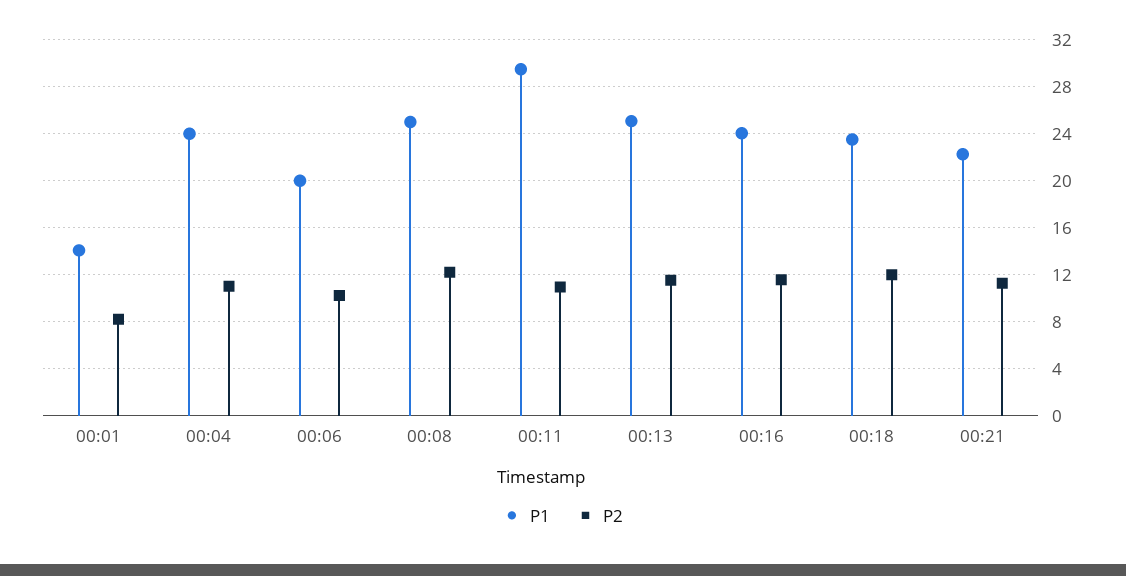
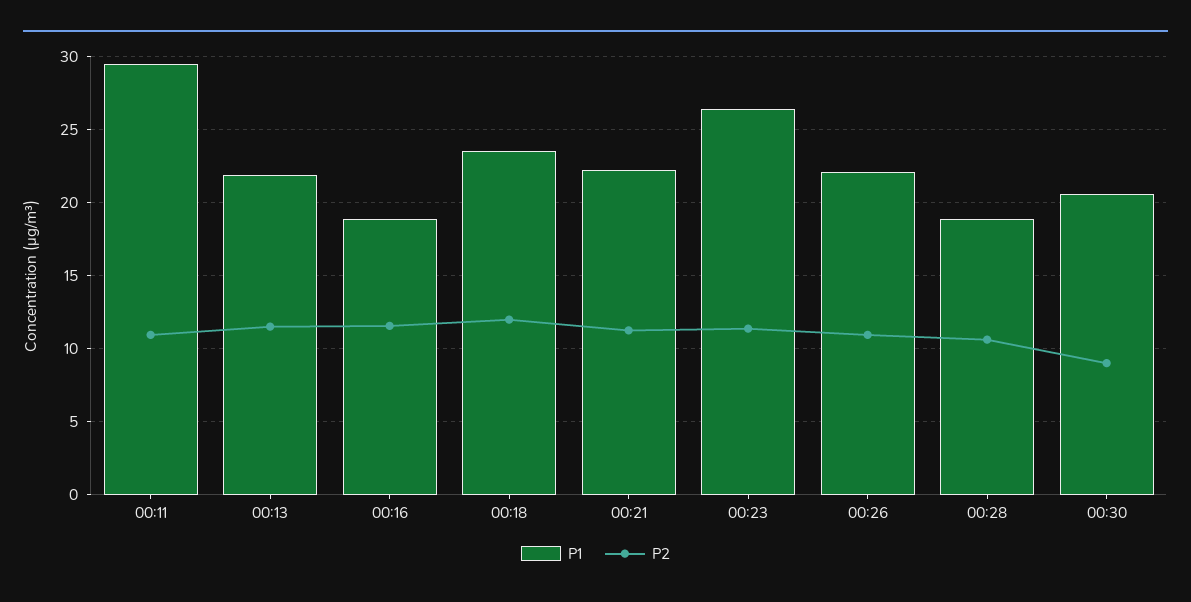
P1, 00:01: 14 -> none
P2, 00:01: 8 -> none
P1, 00:04: 24 -> none
P2, 00:04: 11 -> none
P1, 00:06: 20 -> none
P2, 00:06: 10 -> none
P1, 00:08: 25 -> none
P2, 00:08: 12 -> none
P1, 00:13: 25 -> 22
P1, 00:16: 24 -> 19
P1, 00:23: none -> 26.5
P2, 00:23: none -> 11.5
P1, 00:26: none -> 22
P2, 00:26: none -> 11
P1, 00:28: none -> 19
P2, 00:28: none -> 10.5
P1, 00:30: none -> 20.5
P2, 00:30: none -> 9

